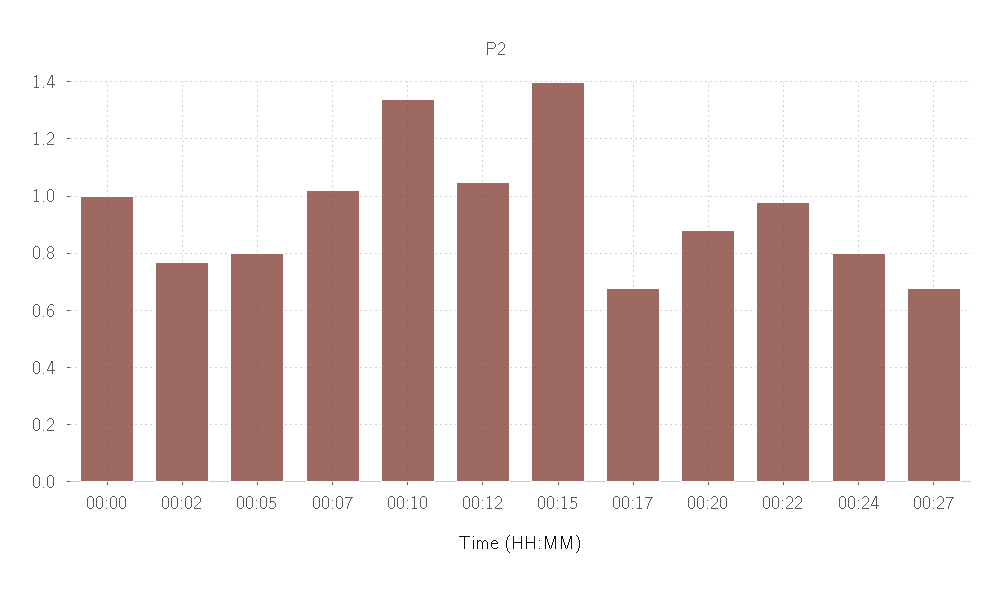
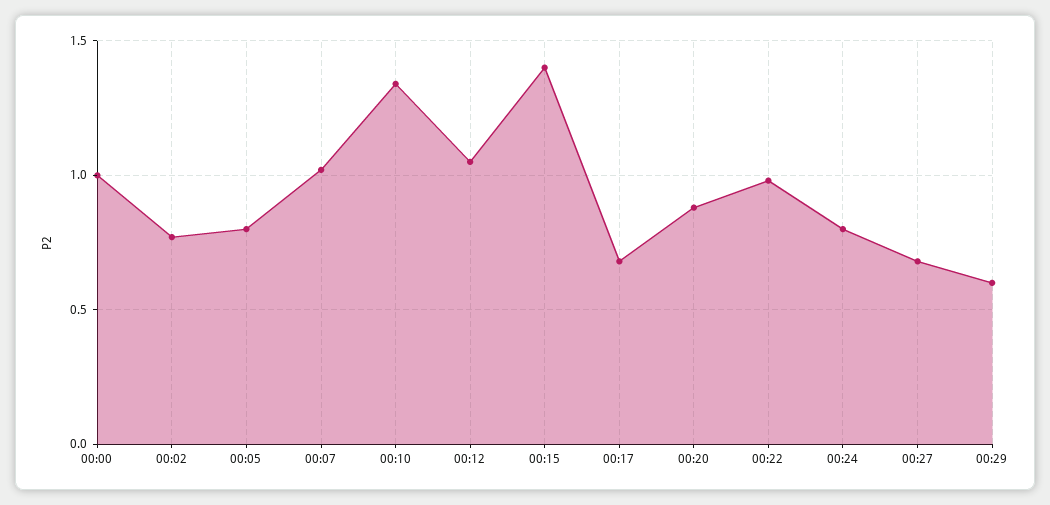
00:29: none -> 0.6

